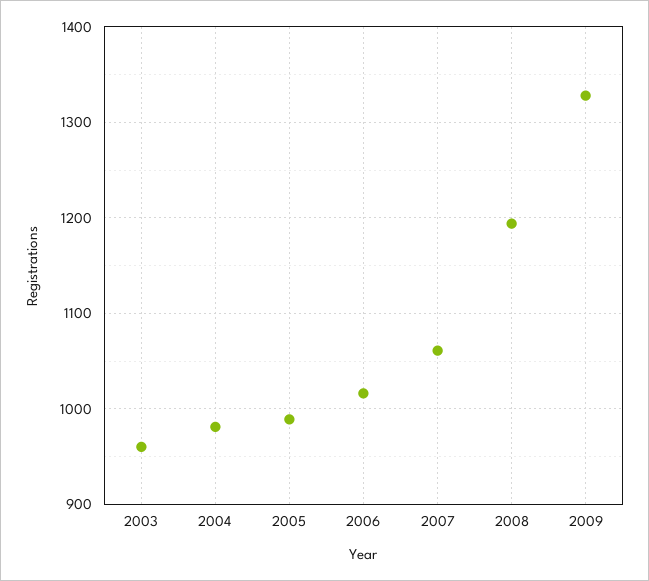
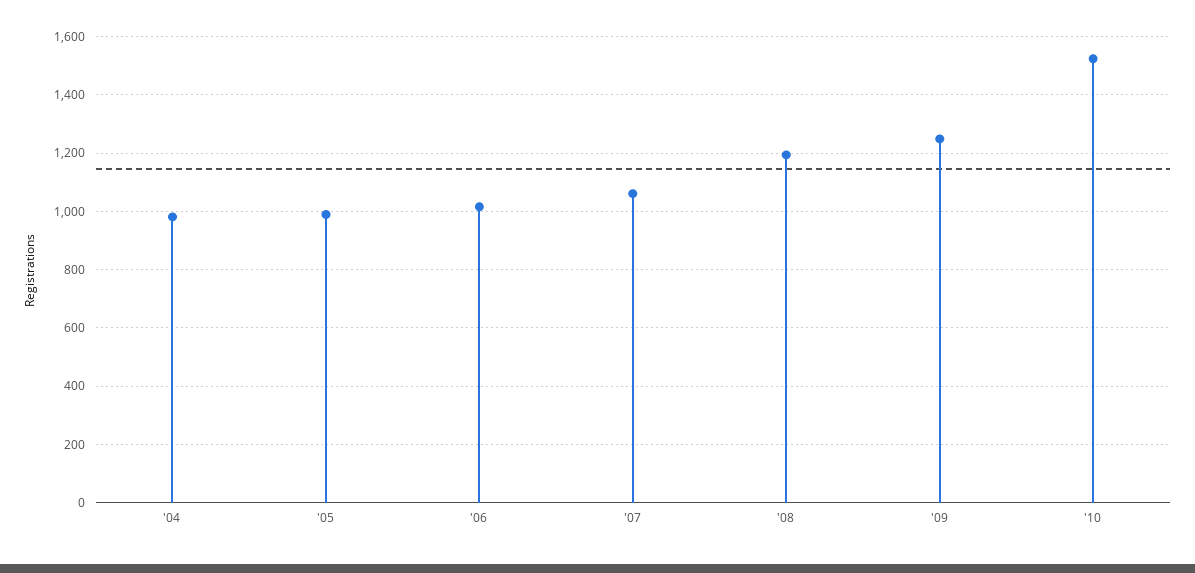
2003: 960 -> none
2009: 1330 -> 1250
'10: none -> 1525

